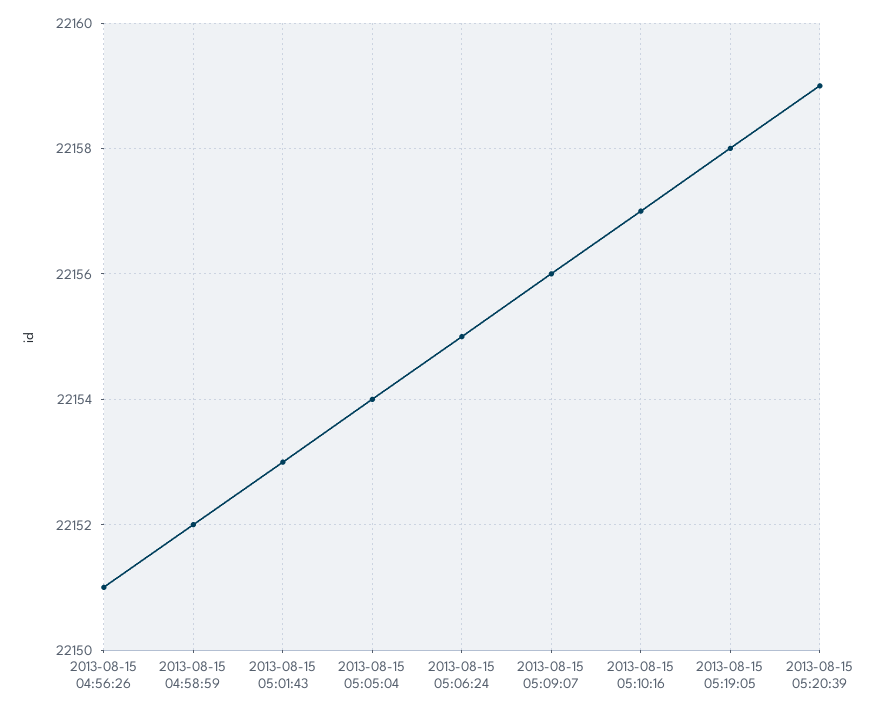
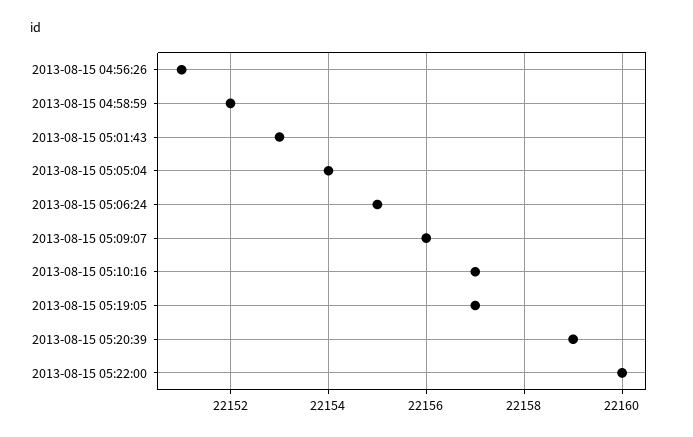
2013-08-15 05:19:05: 22158 -> 22157
2013-08-15 05:22:00: none -> 22160

